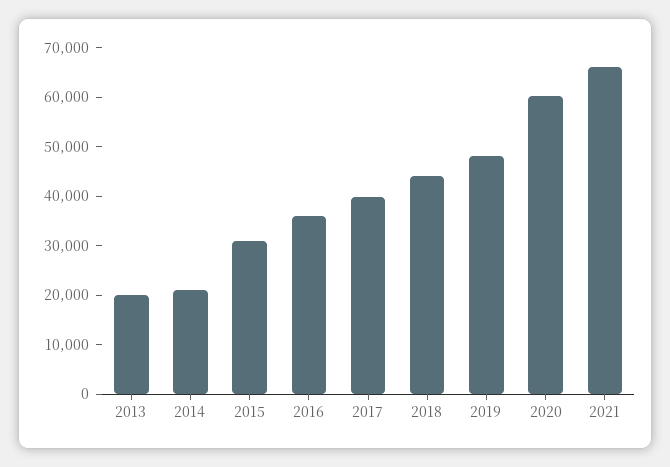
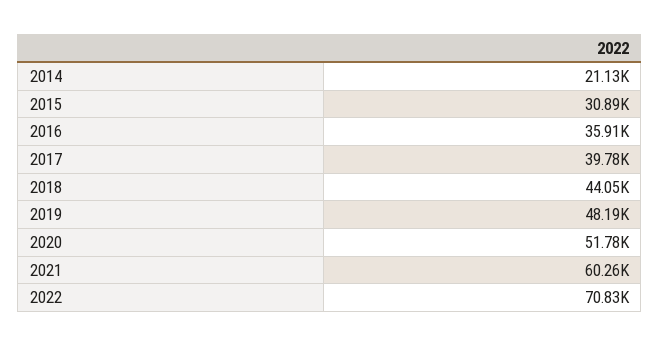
2013: 20000 -> none
2020: 60000 -> 51780
2021: 66000 -> 60260
2022: none -> 70830

